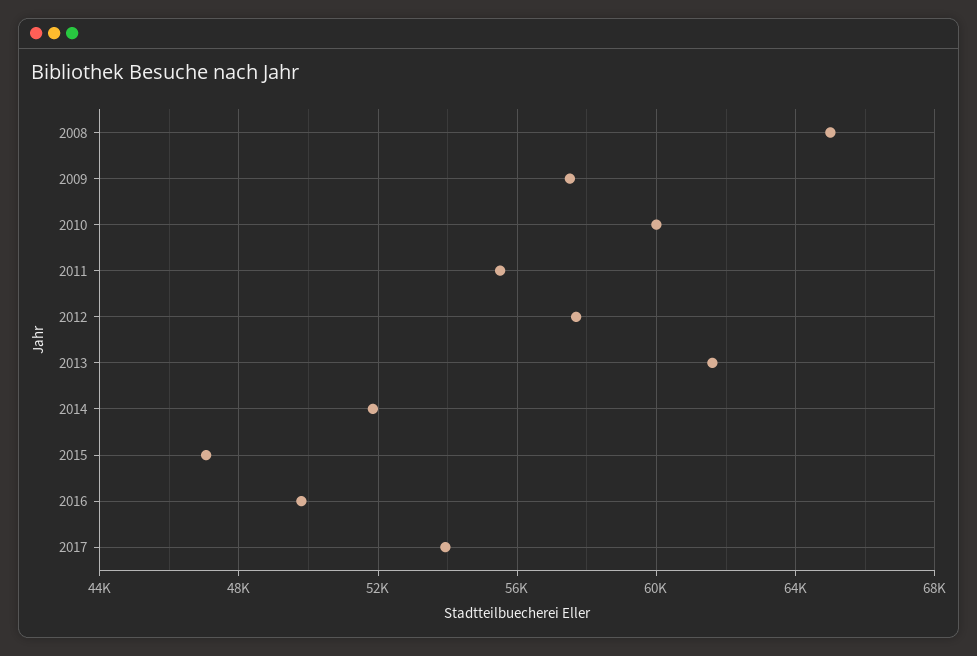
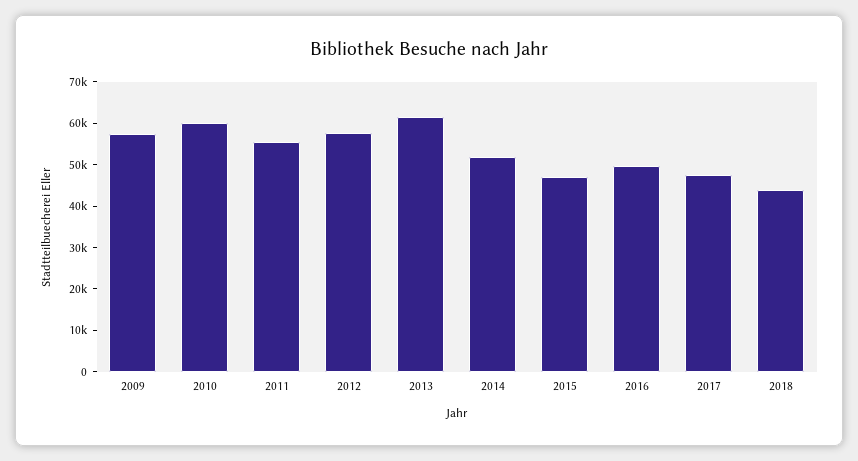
2008: 65000 -> none
2017: 54000 -> 48000
2018: none -> 44000

